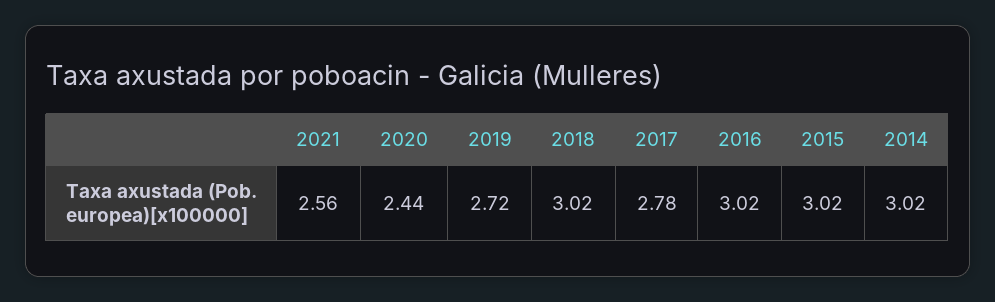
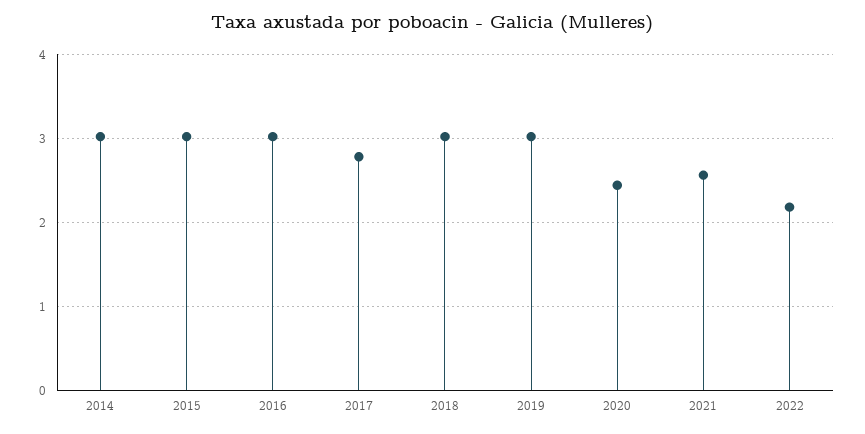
2019: 2.72 -> 3
2022: none -> 2.2

